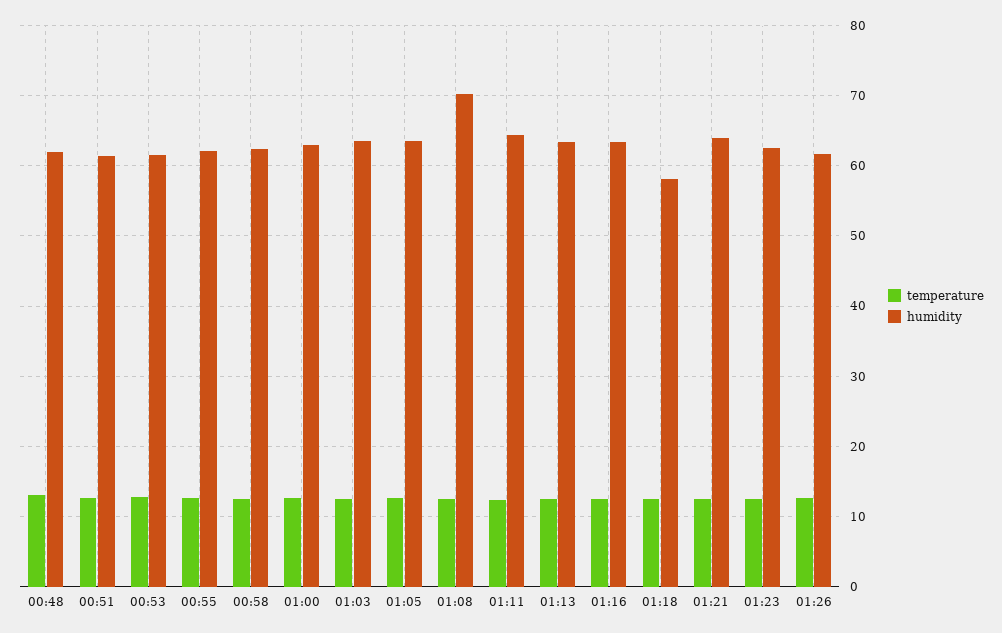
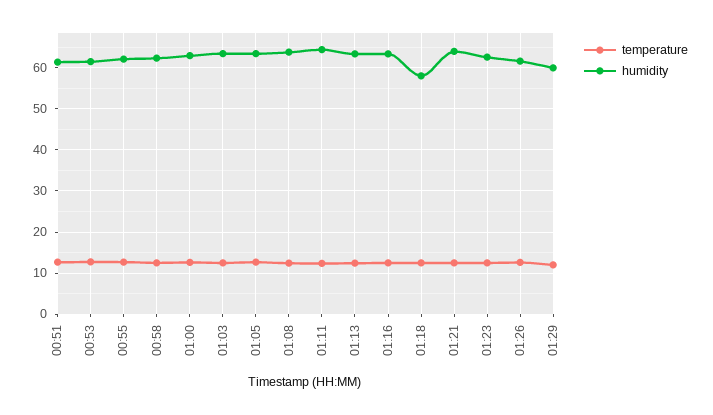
temperature, 00:48: 13 -> none
humidity, 00:48: 62 -> none
humidity, 01:08: 70 -> 64
temperature, 01:29: none -> 12
humidity, 01:29: none -> 60

